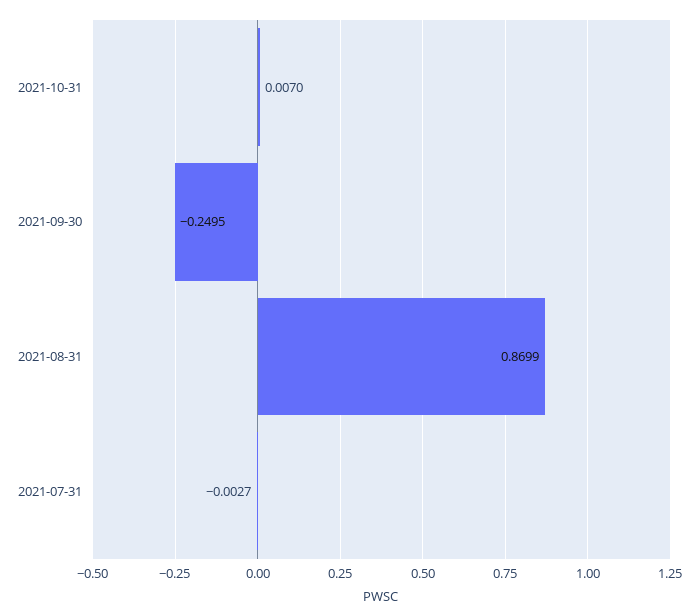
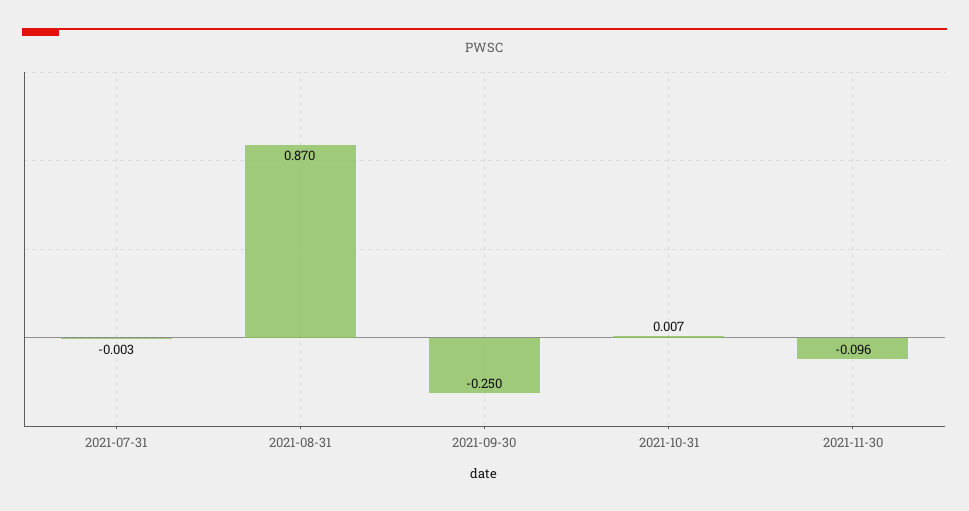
2021-11-30: none -> -0.096

